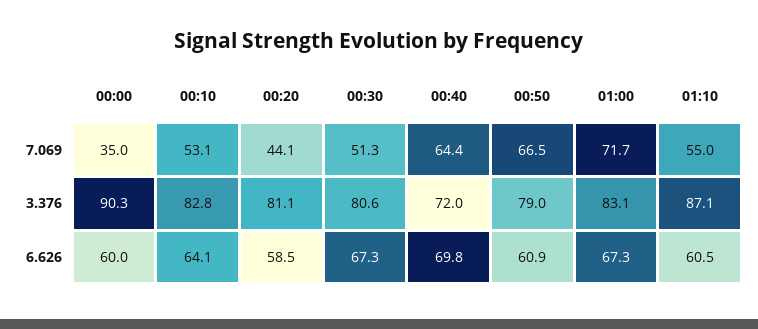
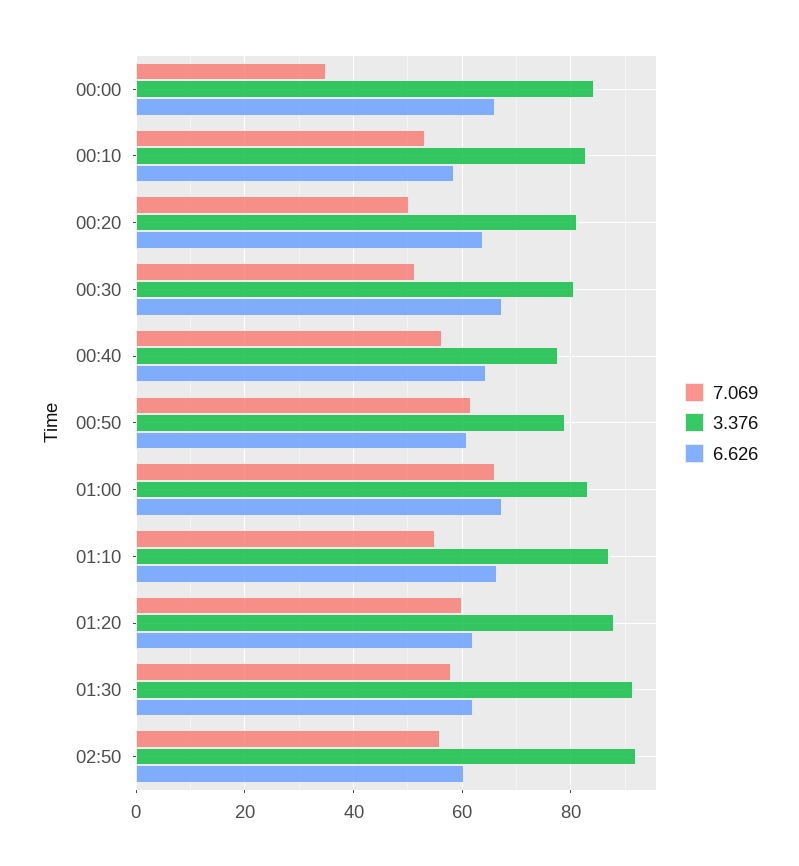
7.069, 00:20: 44.1 -> 50
7.069, 00:40: 64.4 -> 56
7.069, 00:50: 66.5 -> 62
7.069, 01:00: 71.7 -> 66
3.376, 00:00: 90.3 -> 84
3.376, 00:40: 72 -> 78
6.626, 00:00: 60 -> 66
6.626, 00:10: 64.1 -> 58
6.626, 00:20: 58.5 -> 64
6.626, 00:40: 69.8 -> 64
6.626, 01:10: 60.5 -> 66
7.069, 01:20: none -> 60
3.376, 01:20: none -> 88
6.626, 01:20: none -> 62
7.069, 01:30: none -> 58
3.376, 01:30: none -> 92
6.626, 01:30: none -> 62
7.069, 02:50: none -> 56
3.376, 02:50: none -> 92
6.626, 02:50: none -> 60

